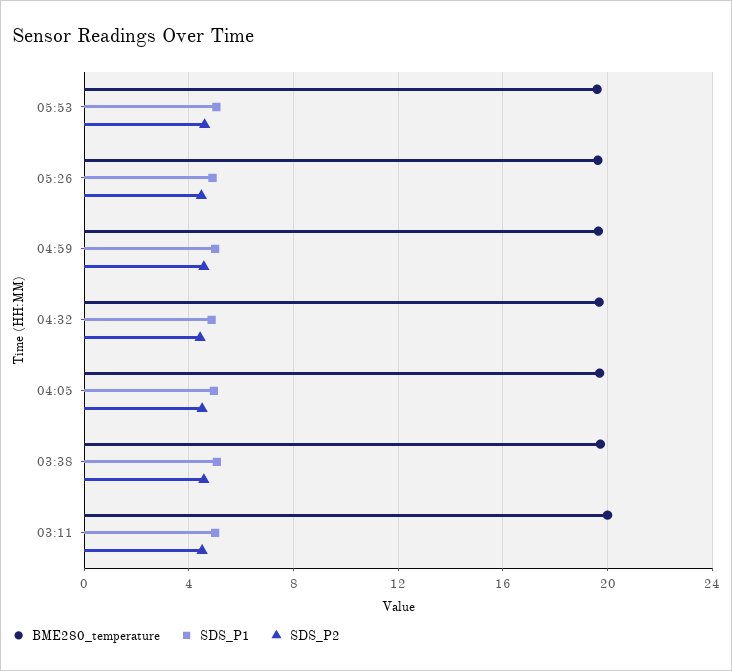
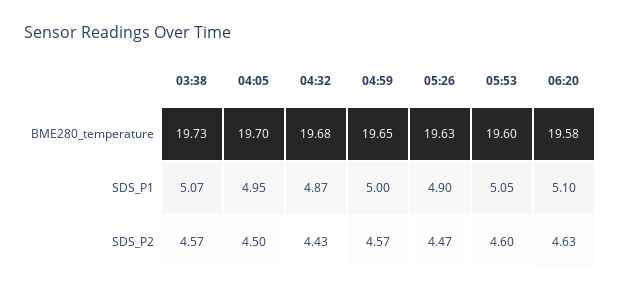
BME280_temperature, 03:11: 20 -> none
SDS_P1, 03:11: 5 -> none
SDS_P2, 03:11: 4.5 -> none
BME280_temperature, 06:20: none -> 19.58
SDS_P1, 06:20: none -> 5.1
SDS_P2, 06:20: none -> 4.63

